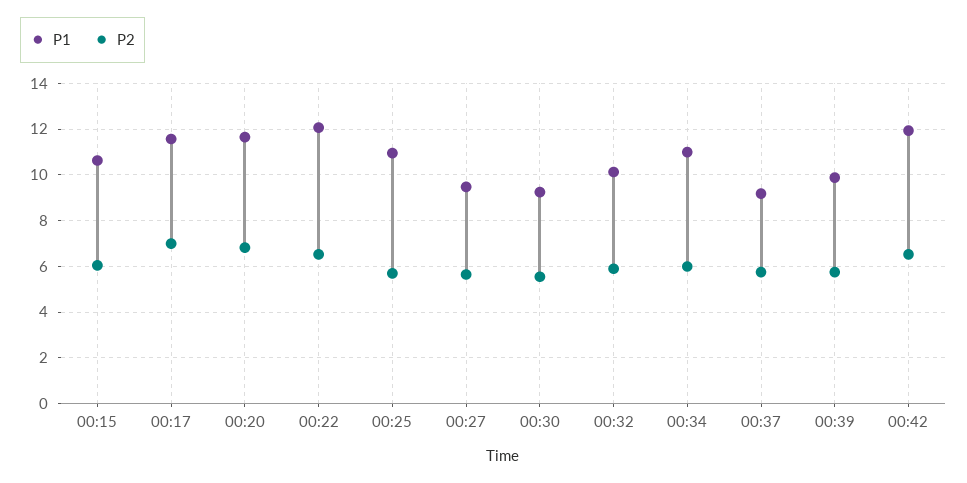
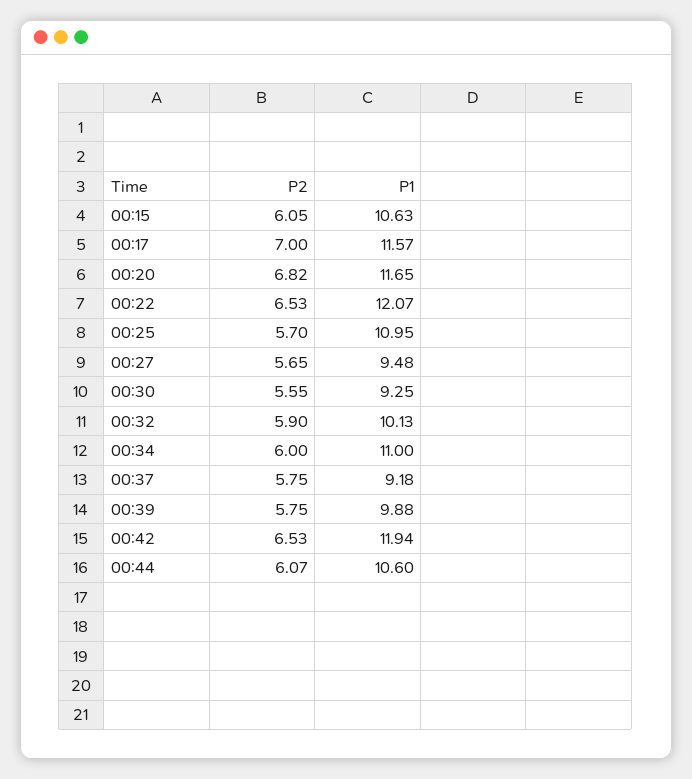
P2, 00:44: none -> 6.07
P1, 00:44: none -> 10.6

